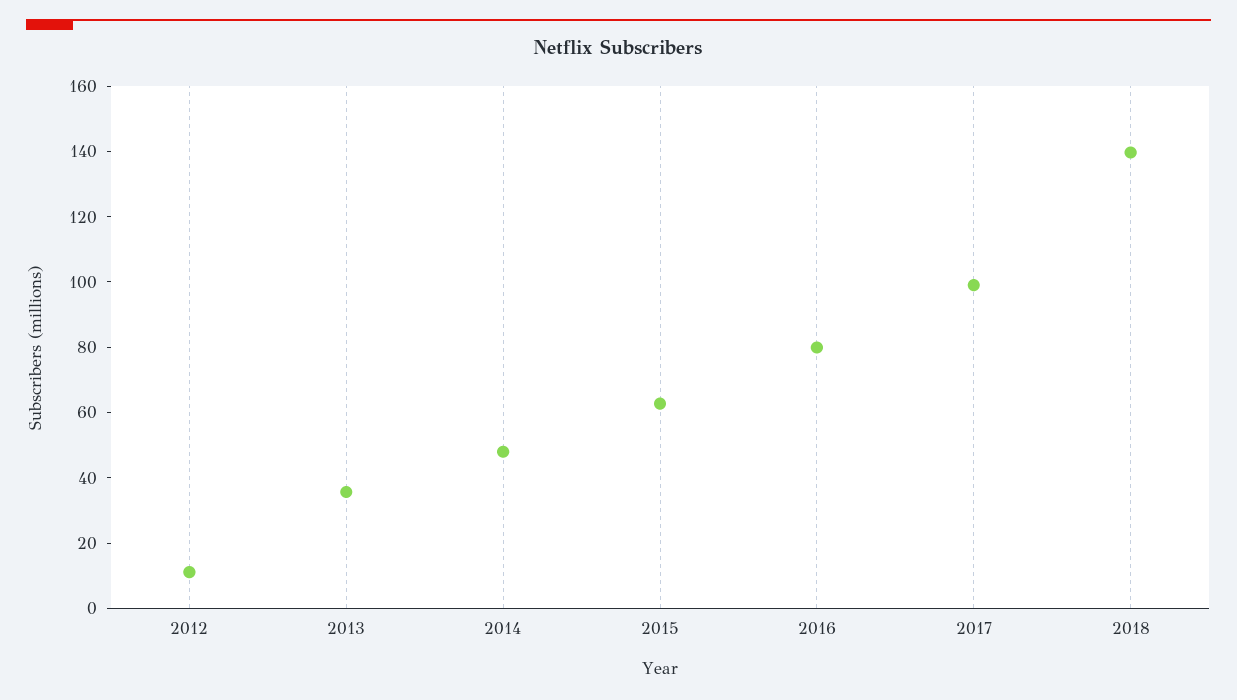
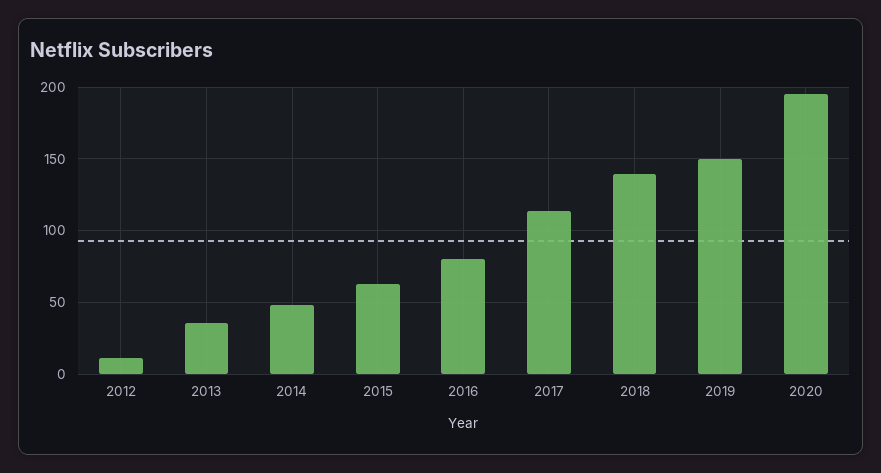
2017: 100 -> 115
2019: none -> 150
2020: none -> 195

